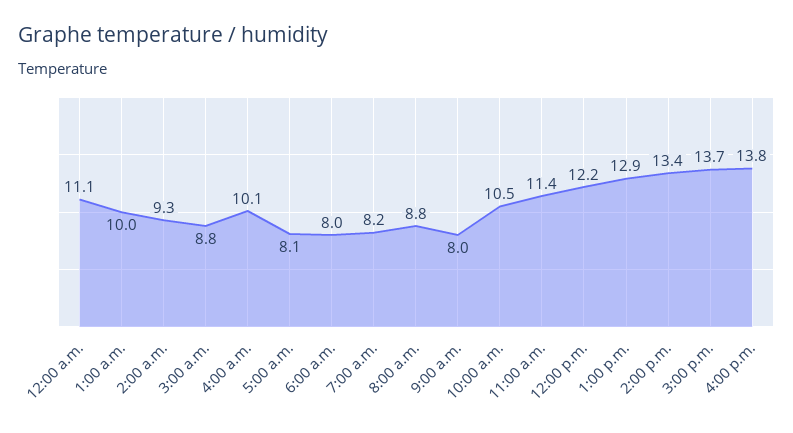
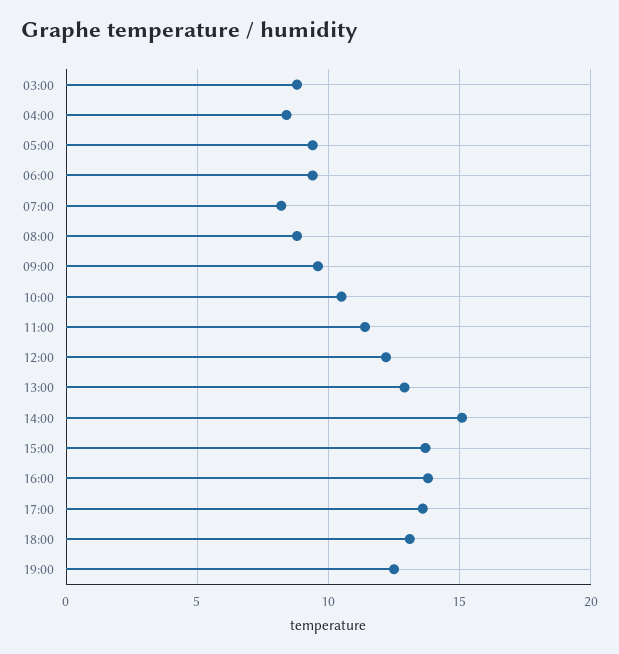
12:00 a.m.: 11.1 -> none
1:00 a.m.: 10 -> none
2:00 a.m.: 9.3 -> none
4:00 a.m.: 10.1 -> 8.5
5:00 a.m.: 8.1 -> 9.5
6:00 a.m.: 8 -> 9.5
9:00 a.m.: 8 -> 9.5
2:00 p.m.: 13.4 -> 15
17:00: none -> 13.5
18:00: none -> 13
19:00: none -> 12.5

